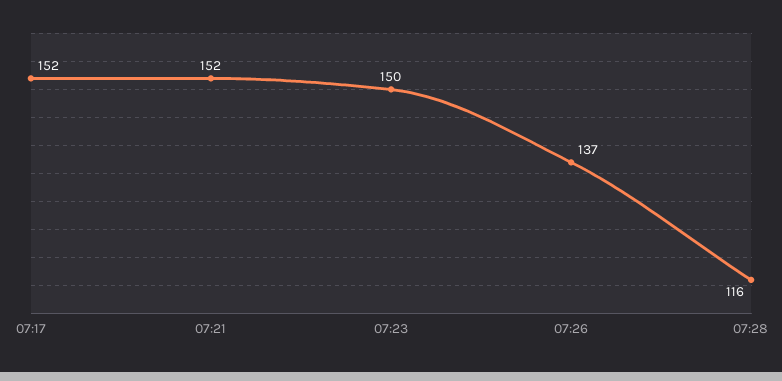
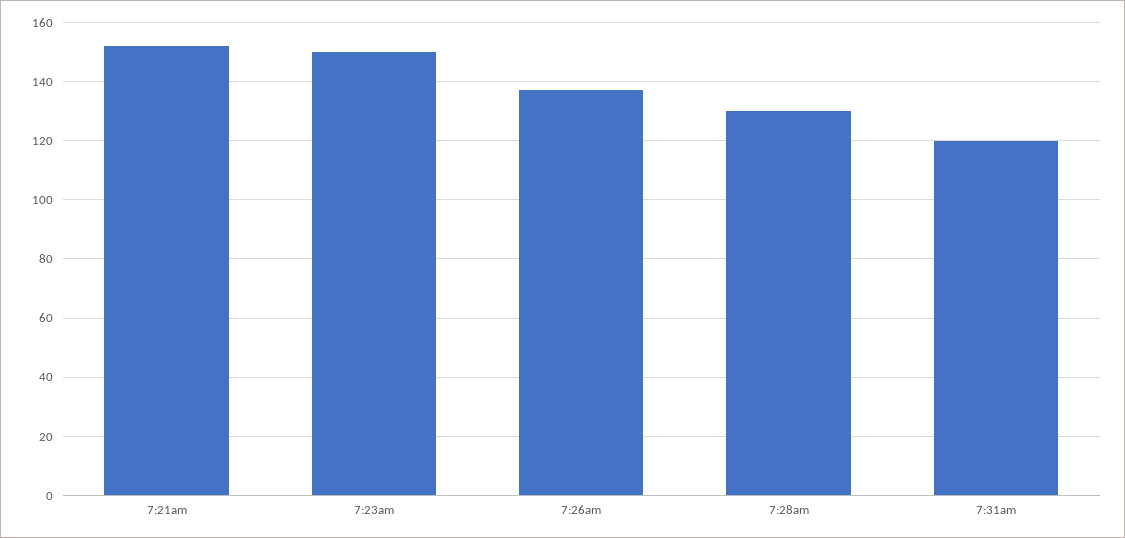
07:17: 152 -> none
07:28: 116 -> 130
7:31am: none -> 120

